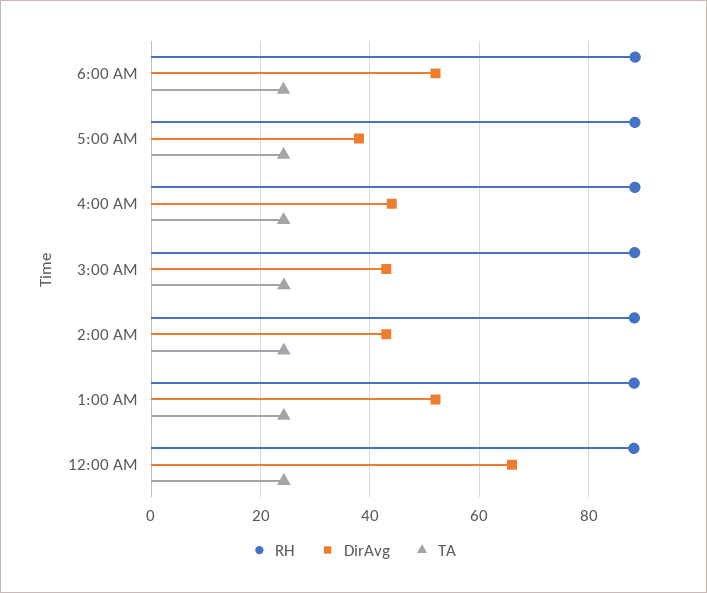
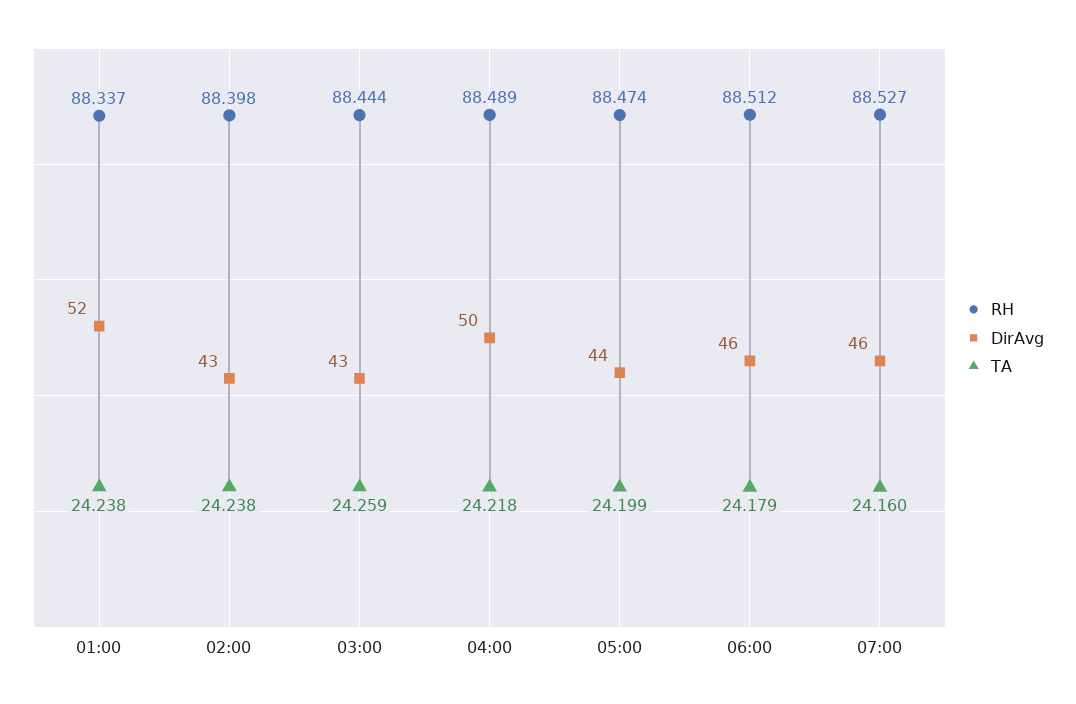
DirAvg, 6:00 AM: 52 -> 46
DirAvg, 5:00 AM: 38 -> 44
DirAvg, 4:00 AM: 44 -> 50
RH, 12:00 AM: 88 -> none
DirAvg, 12:00 AM: 66 -> none
TA, 12:00 AM: 24 -> none
RH, 07:00: none -> 88.527
DirAvg, 07:00: none -> 46
TA, 07:00: none -> 24.16

